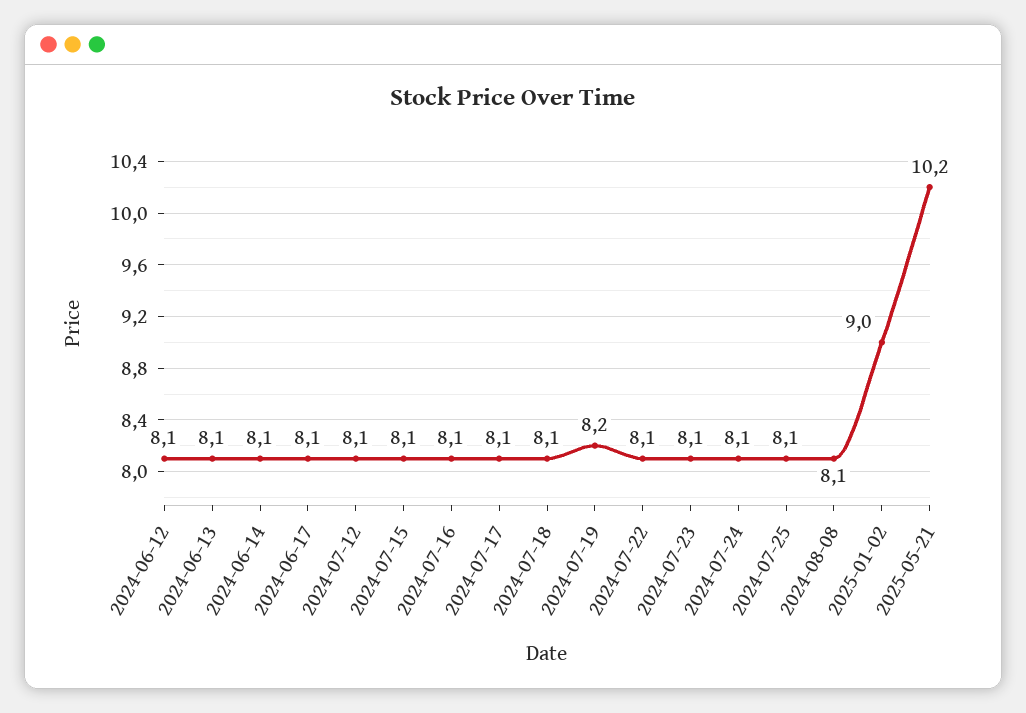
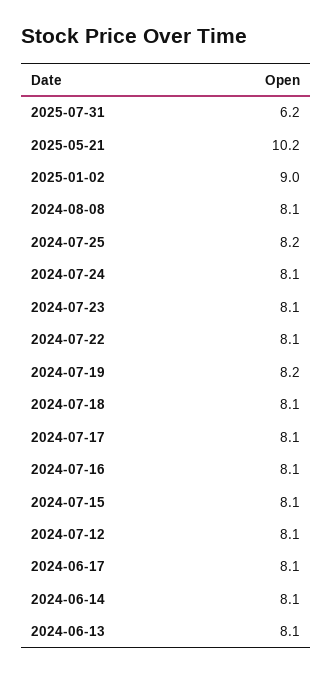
2024-06-12: 8.1 -> none
2024-07-25: 8.1 -> 8.2
2025-07-31: none -> 6.2

